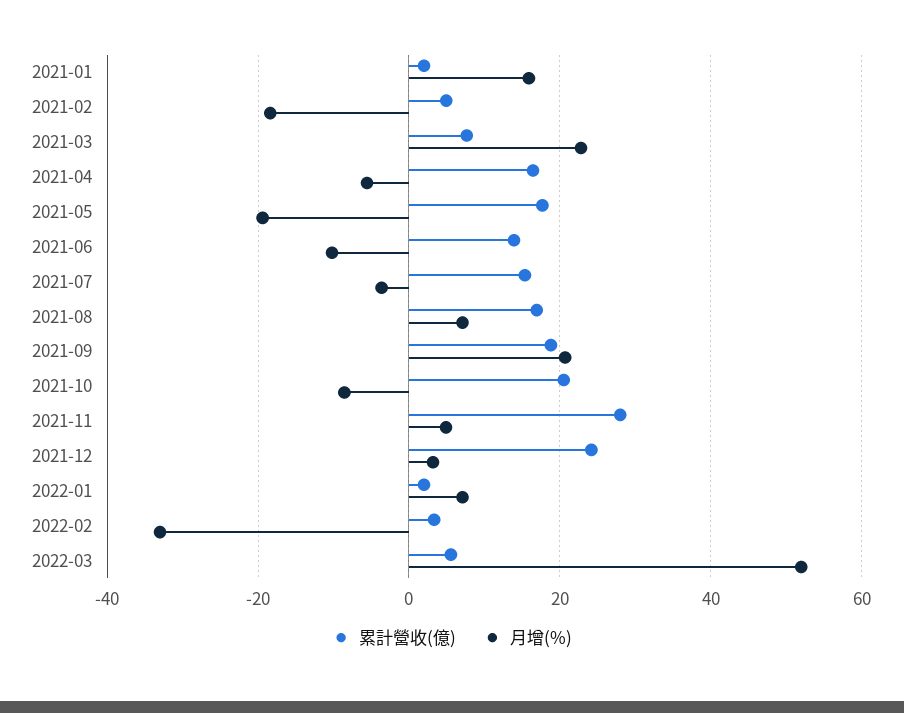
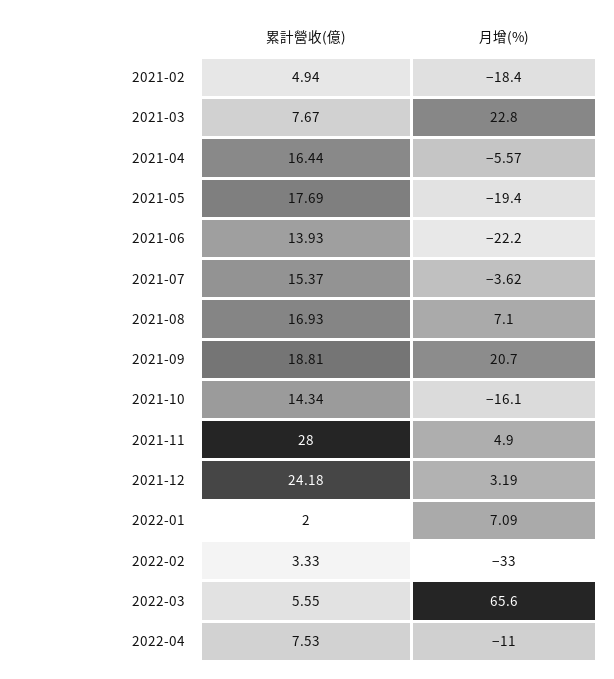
累計營收(億), 2021-01: 2 -> none
月增(%), 2021-01: 16 -> none
月增(%), 2021-06: -10 -> -22.2
累計營收(億), 2021-10: 20 -> 14.34
月增(%), 2021-10: -8 -> -16.1
月增(%), 2022-03: 52 -> 65.6
累計營收(億), 2022-04: none -> 7.53
月增(%), 2022-04: none -> -11

